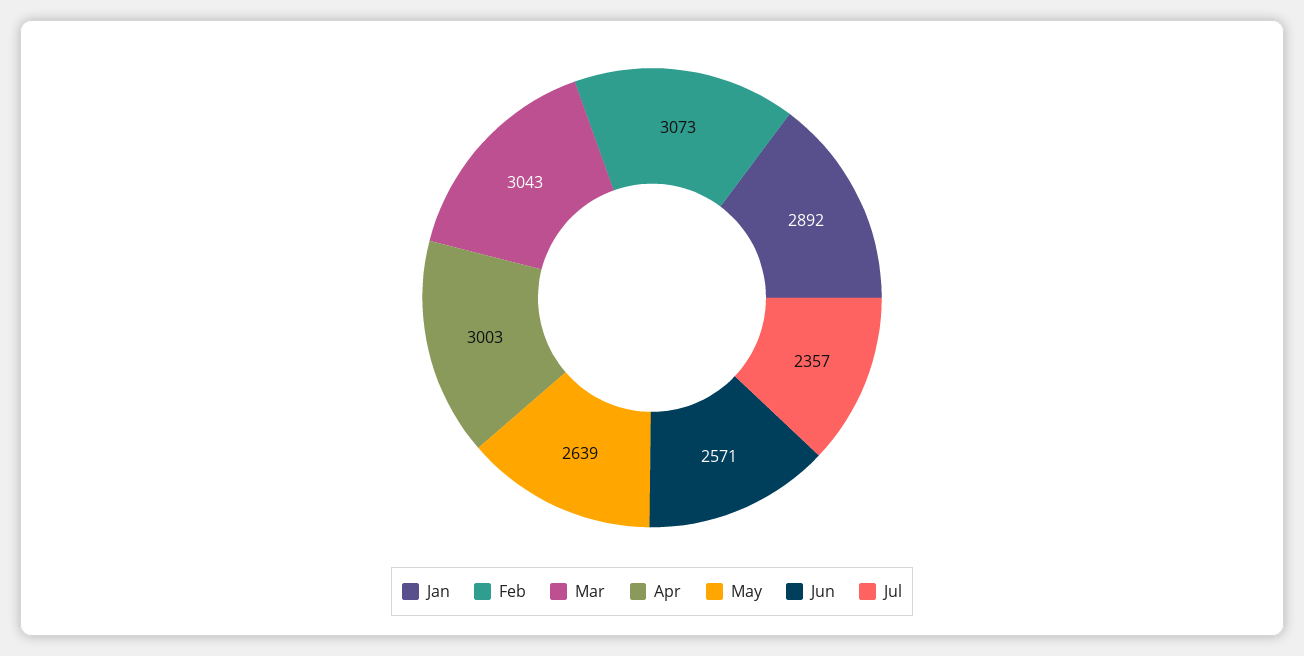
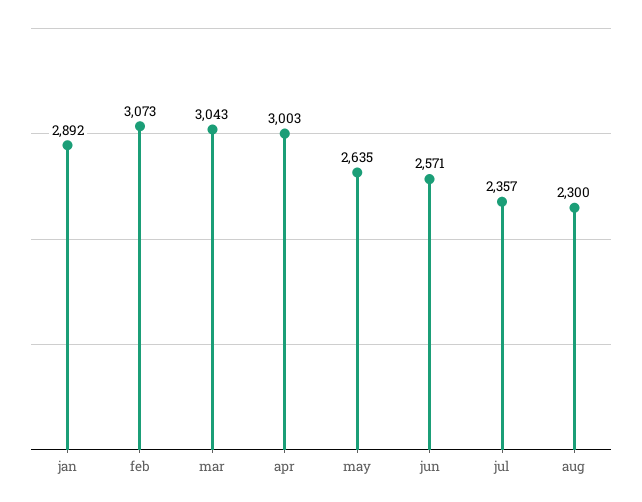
May: 2639 -> 2635
aug: none -> 2300

